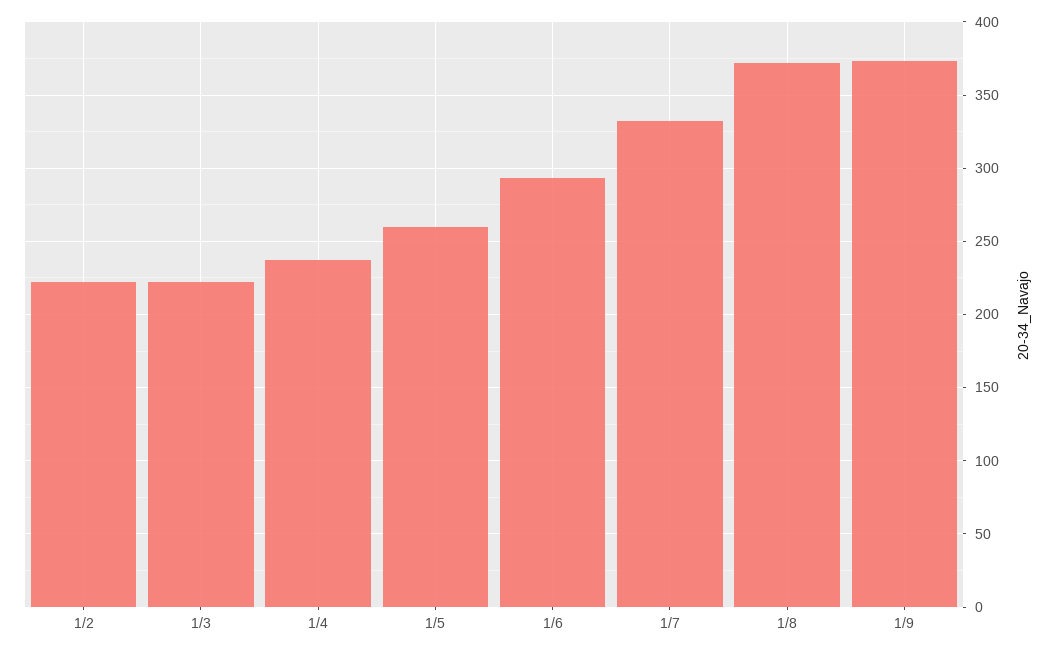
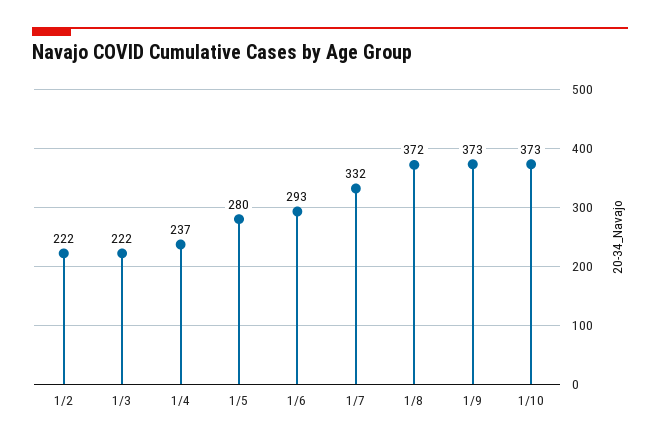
1/5: 260 -> 280
1/10: none -> 373

